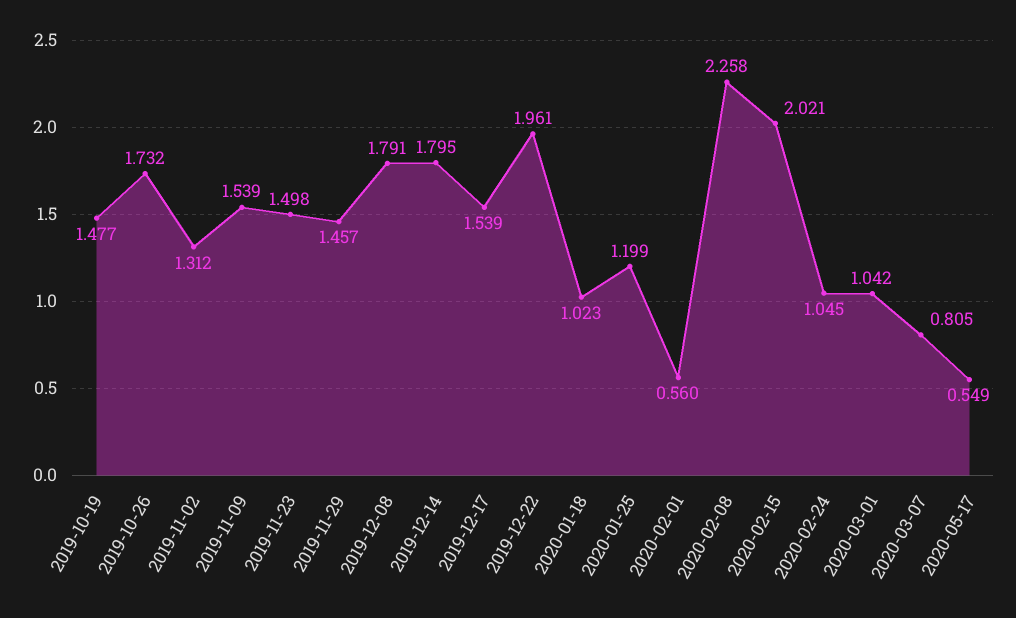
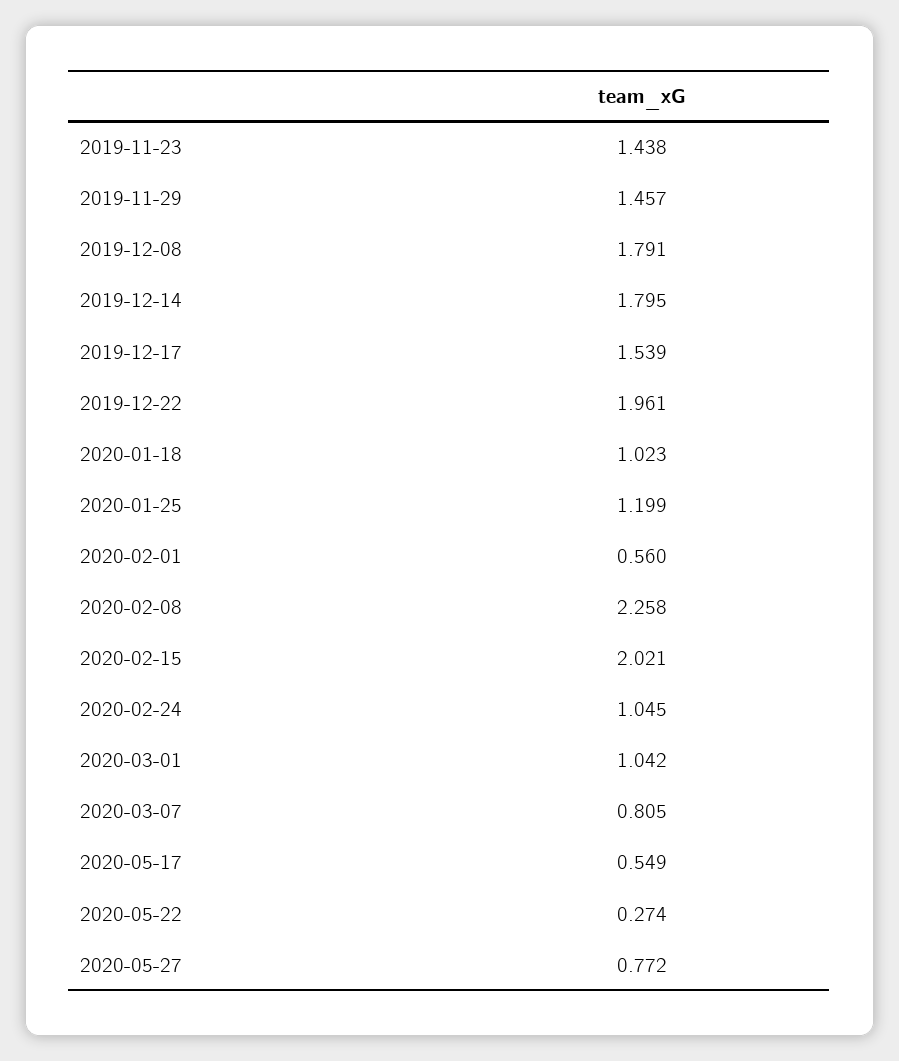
2019-10-19: 1.477 -> none
2019-10-26: 1.732 -> none
2019-11-02: 1.312 -> none
2019-11-09: 1.539 -> none
2019-11-23: 1.498 -> 1.438
2020-05-22: none -> 0.274
2020-05-27: none -> 0.772

